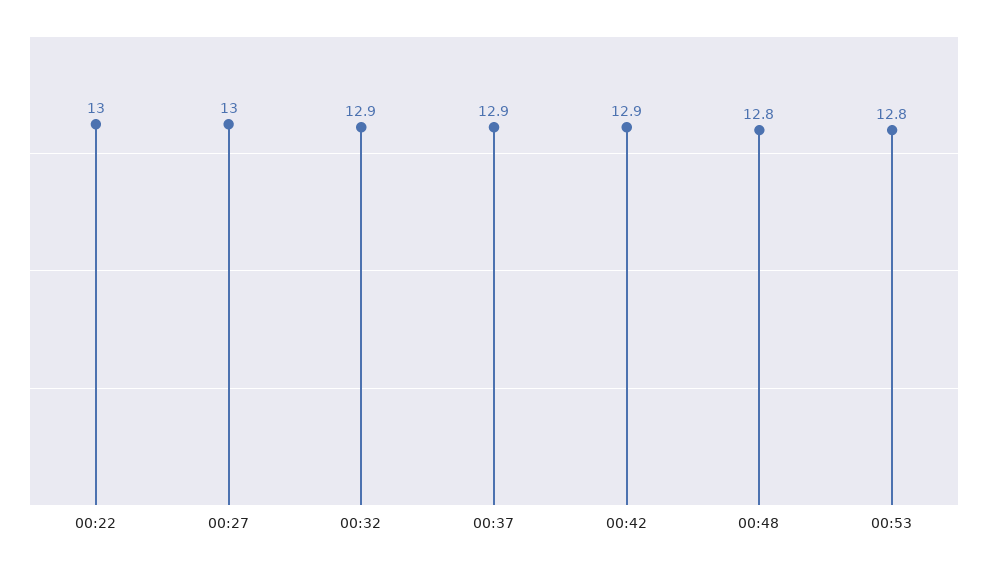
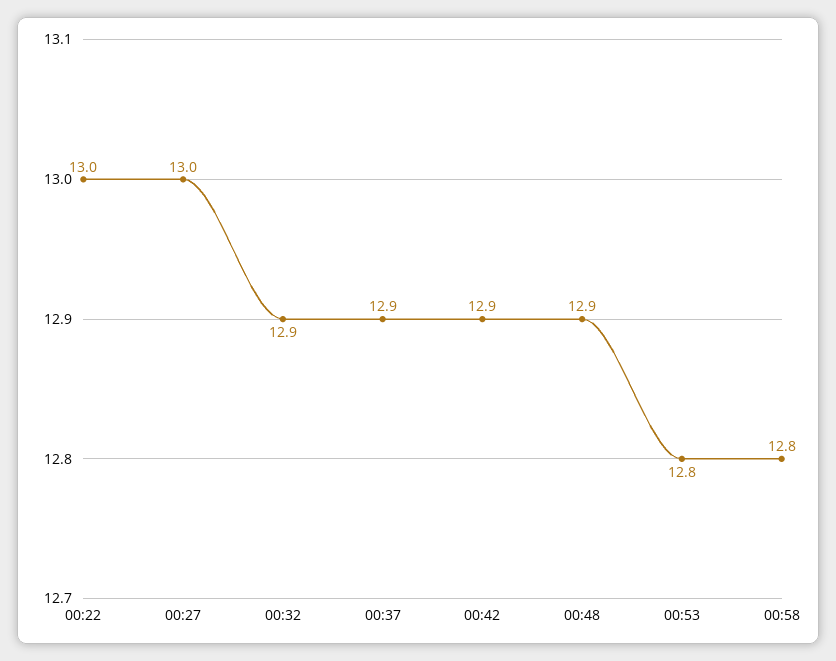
00:48: 12.8 -> 12.9
00:58: none -> 12.8

